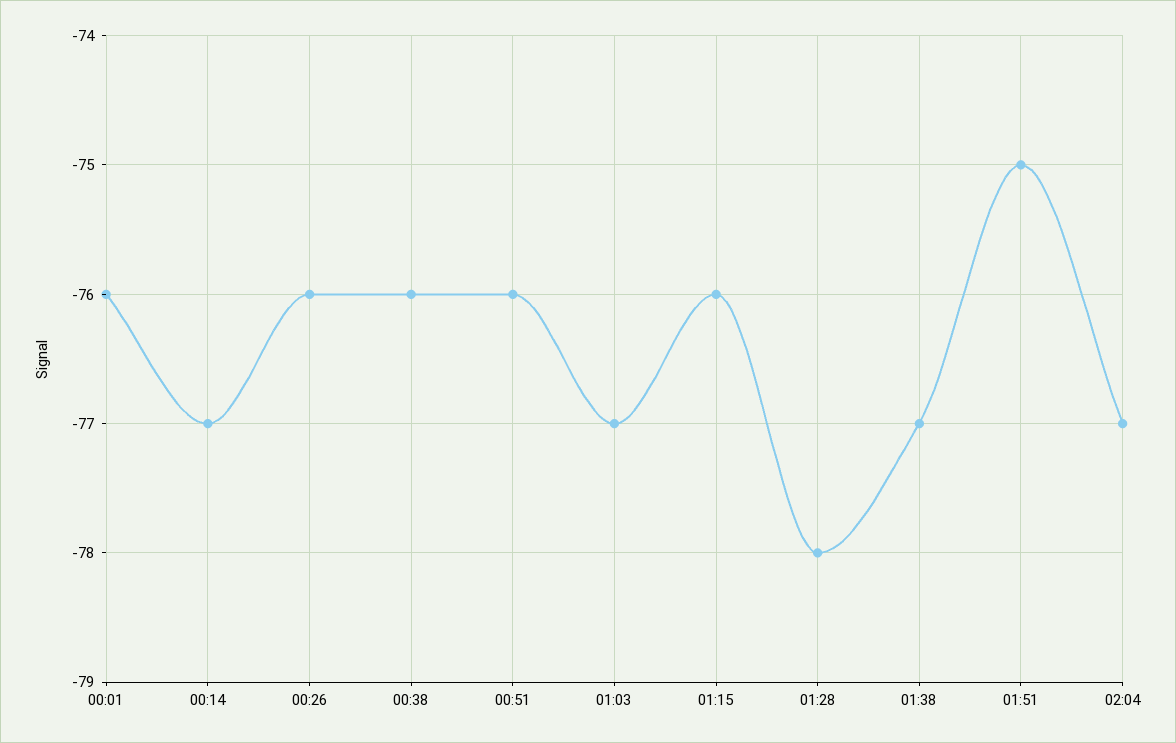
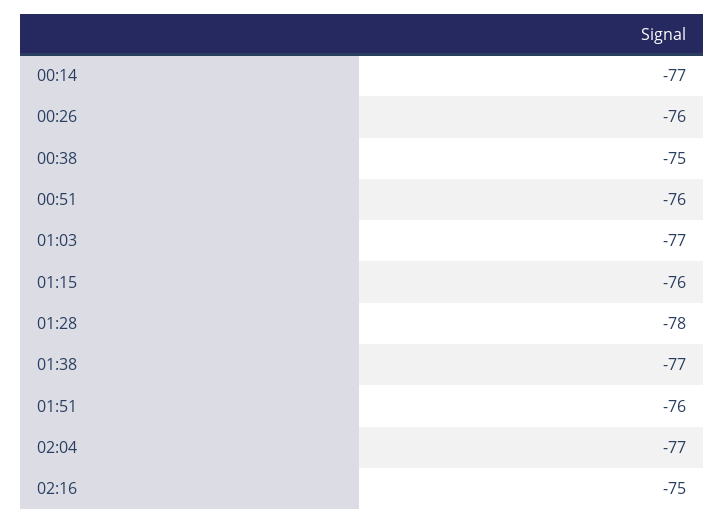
00:01: -76 -> none
00:38: -76 -> -75
01:51: -75 -> -76
02:16: none -> -75

